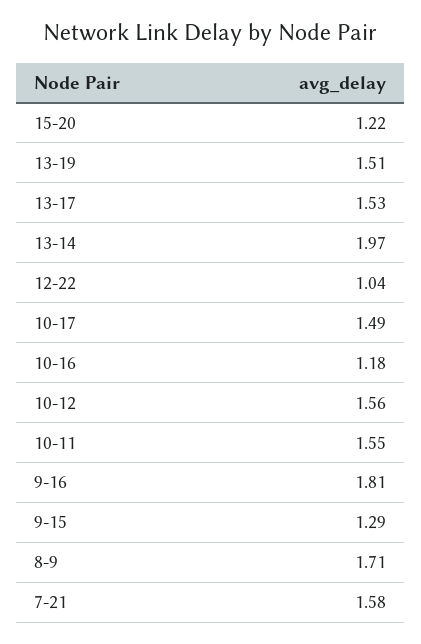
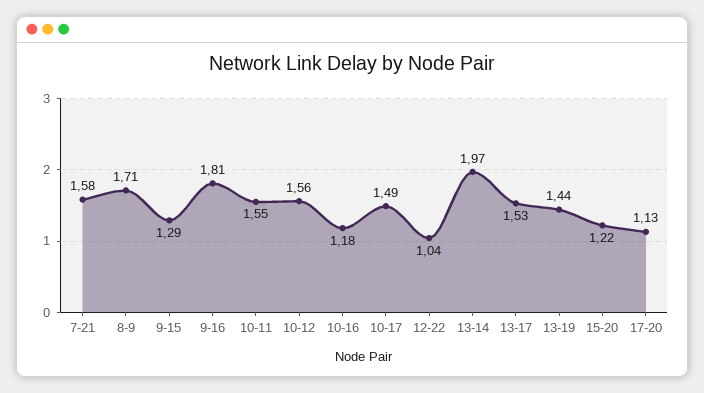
13-19: 1.51 -> 1.44
17-20: none -> 1.13

